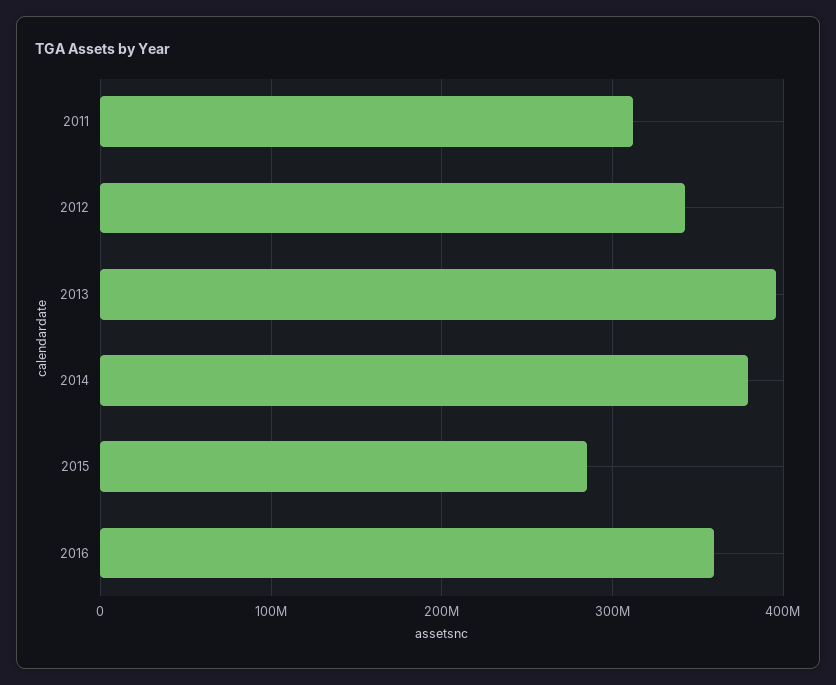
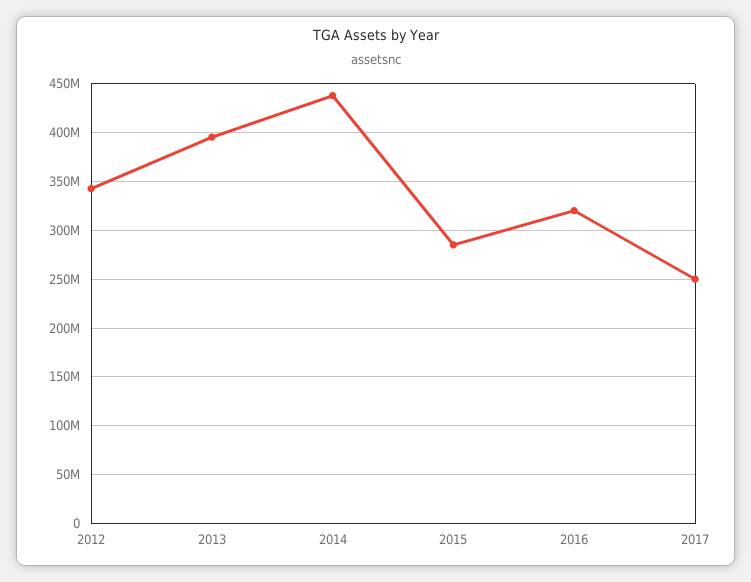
2011: 310000000 -> none
2014: 380000000 -> 440000000
2016: 360000000 -> 320000000
2017: none -> 250000000

